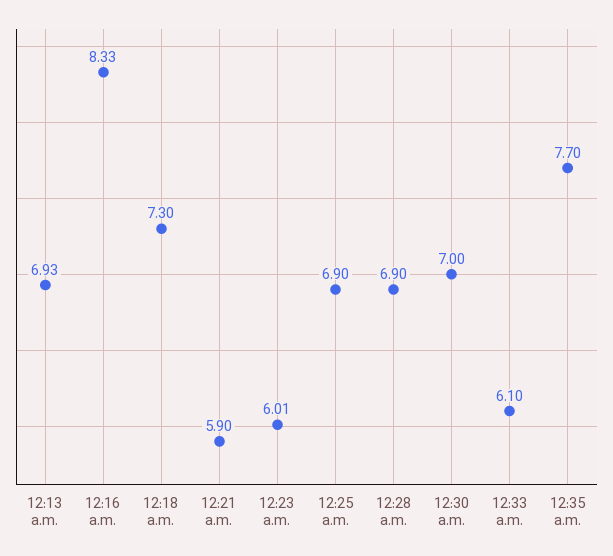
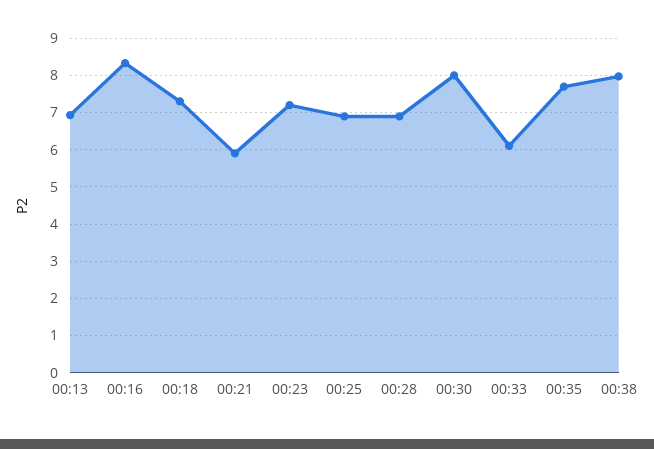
12:23 a.m.: 6.01 -> 7.2
12:30 a.m.: 7 -> 8
00:38: none -> 8

